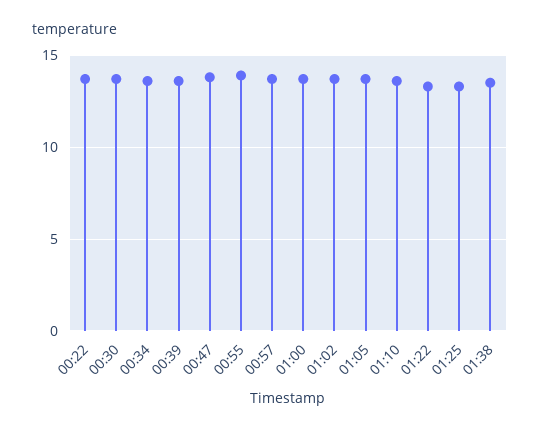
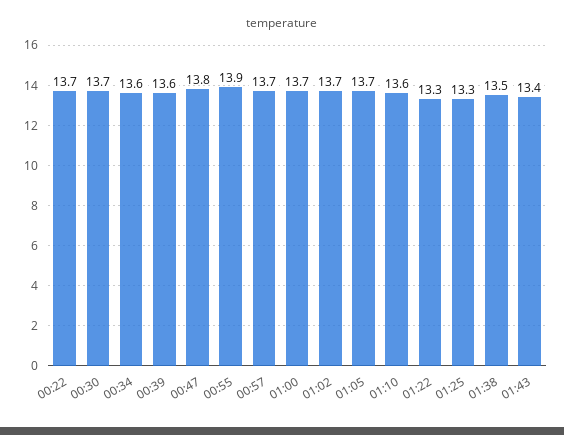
01:43: none -> 13.4

